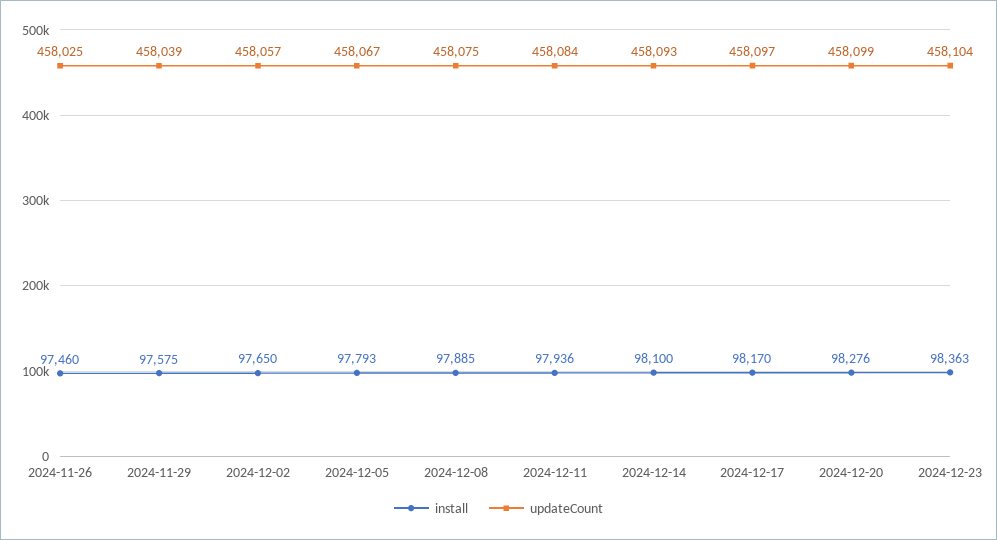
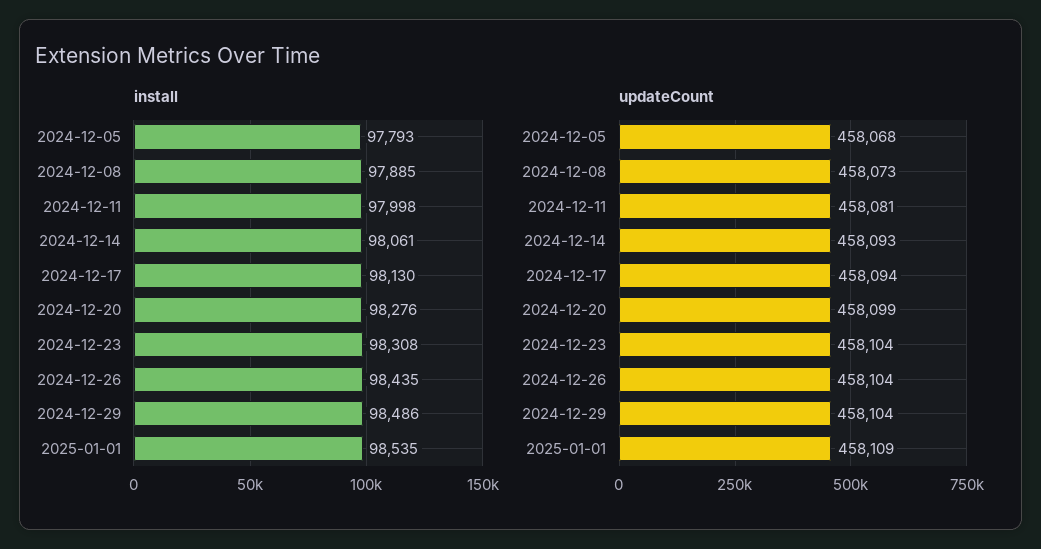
install, 2024-11-26: 97460 -> none
updateCount, 2024-11-26: 458025 -> none
install, 2024-11-29: 97575 -> none
updateCount, 2024-11-29: 458039 -> none
install, 2024-12-02: 97650 -> none
updateCount, 2024-12-02: 458057 -> none
updateCount, 2024-12-05: 458067 -> 458068
updateCount, 2024-12-08: 458075 -> 458073
install, 2024-12-11: 97936 -> 97998
updateCount, 2024-12-11: 458084 -> 458081
install, 2024-12-14: 98100 -> 98061
install, 2024-12-17: 98170 -> 98130
updateCount, 2024-12-17: 458097 -> 458094
install, 2024-12-23: 98363 -> 98308
install, 2024-12-26: none -> 98435
install, 2024-12-29: none -> 98486
install, 2025-01-01: none -> 98535
updateCount, 2024-12-26: none -> 458104
updateCount, 2024-12-29: none -> 458104
updateCount, 2025-01-01: none -> 458109

